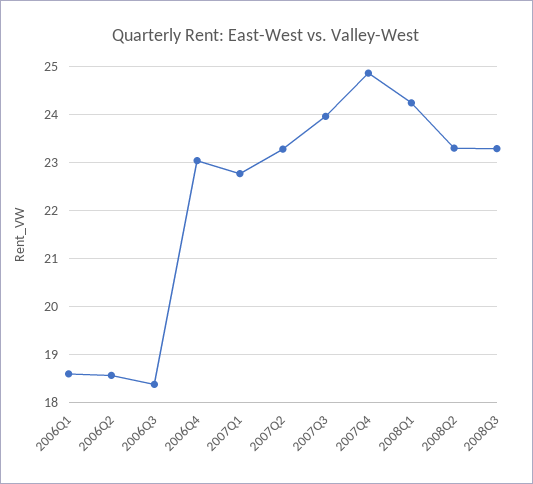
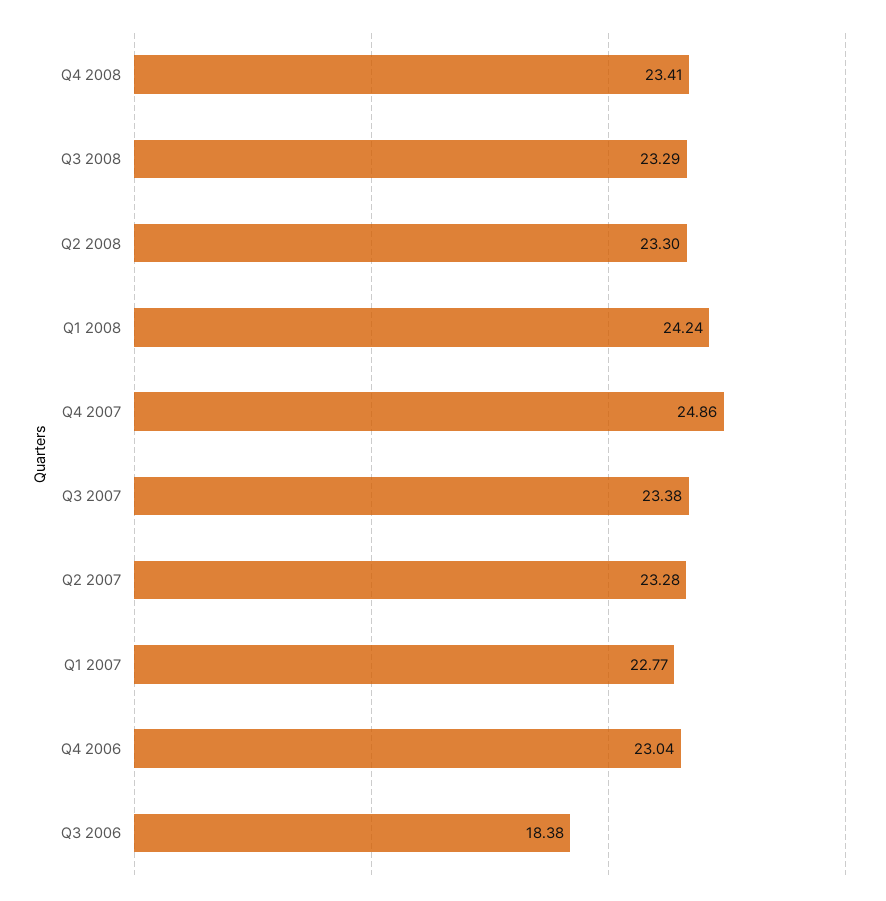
2006Q1: 18.6 -> none
2006Q2: 18.6 -> none
2007Q3: 24 -> 23.38
Q4 2008: none -> 23.41

